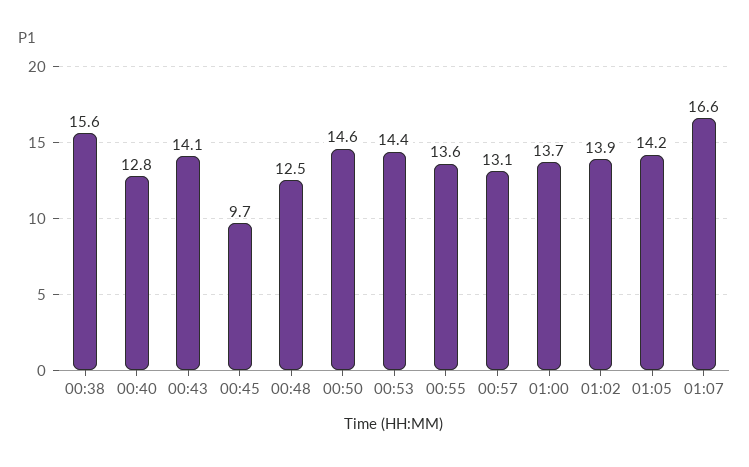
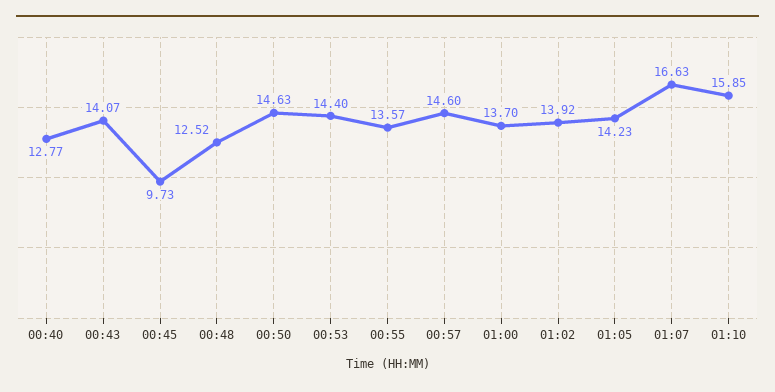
00:38: 15.6 -> none
00:57: 13.1 -> 14.6
01:10: none -> 15.85

